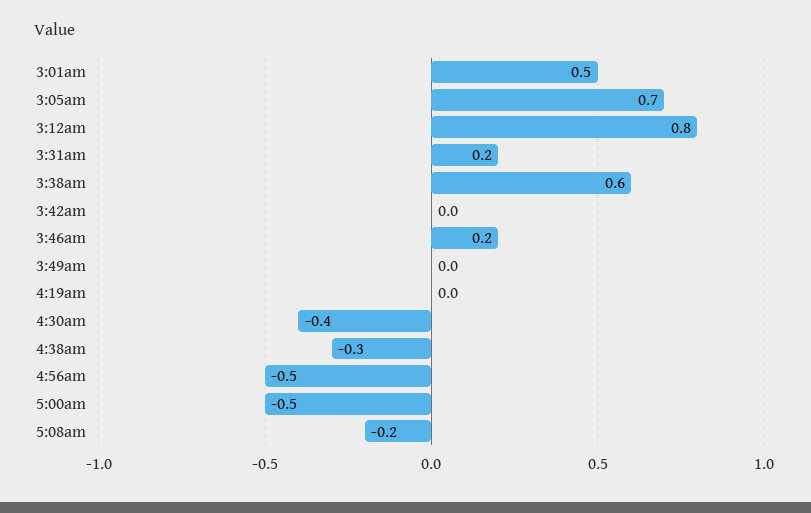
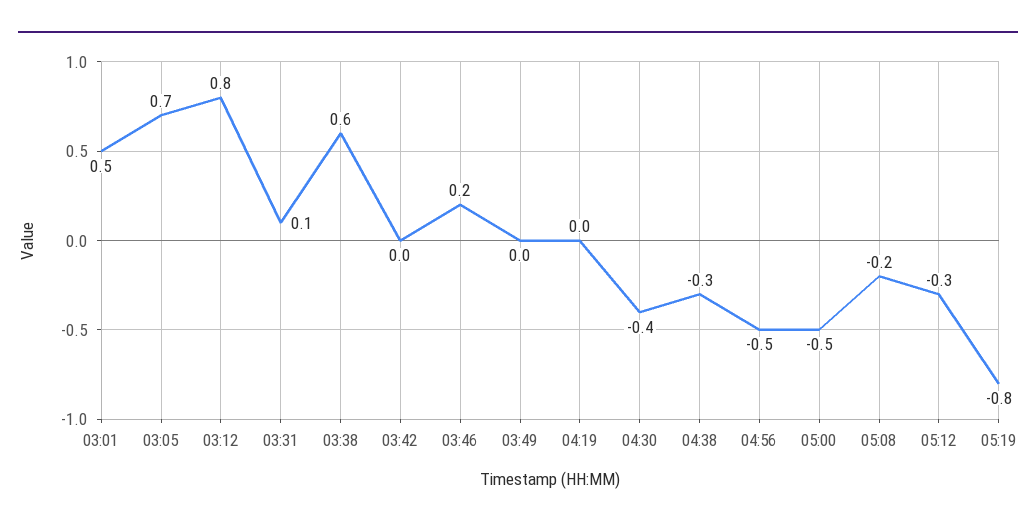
3:31am: 0.2 -> 0.1
05:12: none -> -0.3
05:19: none -> -0.8

